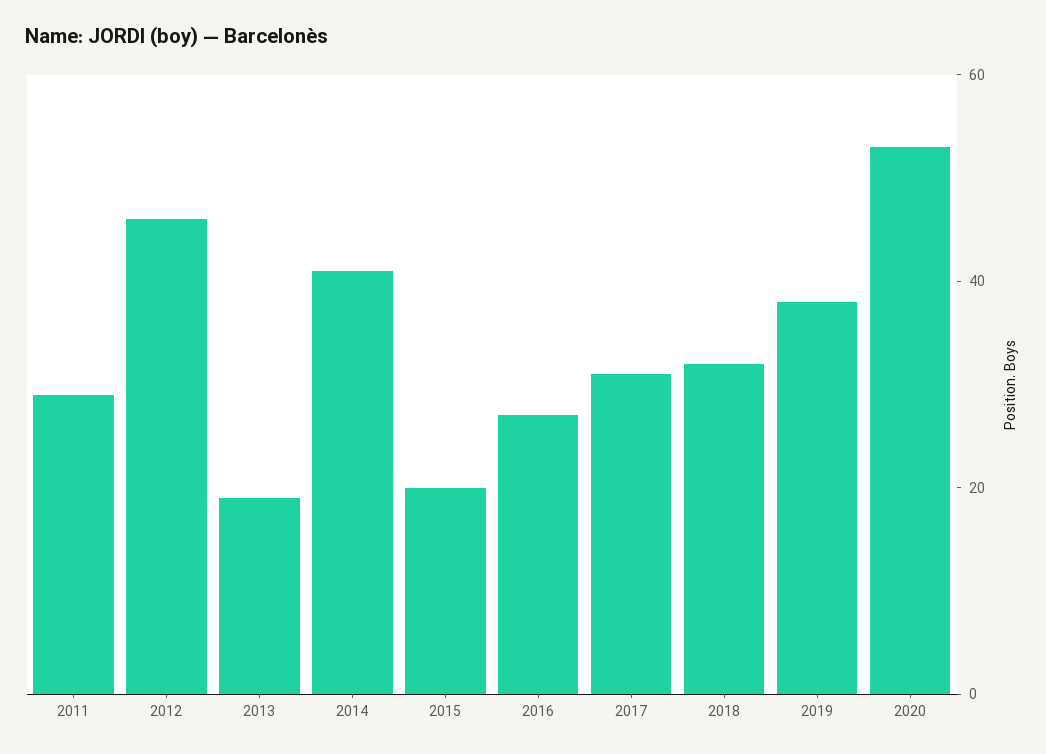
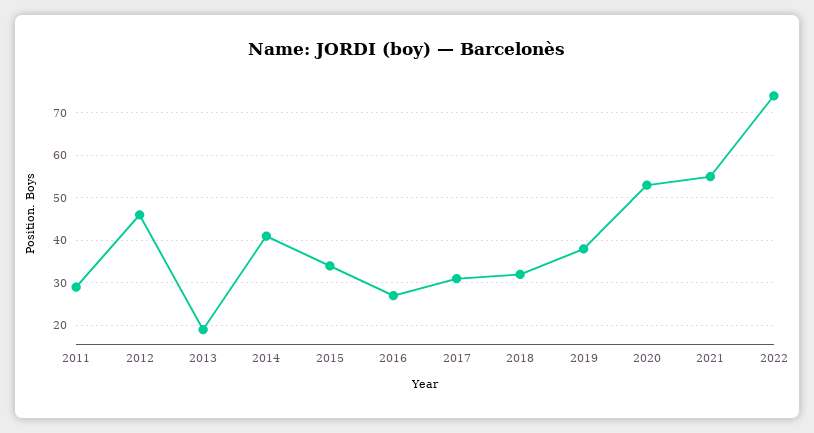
2015: 20 -> 35
2021: none -> 55
2022: none -> 75

